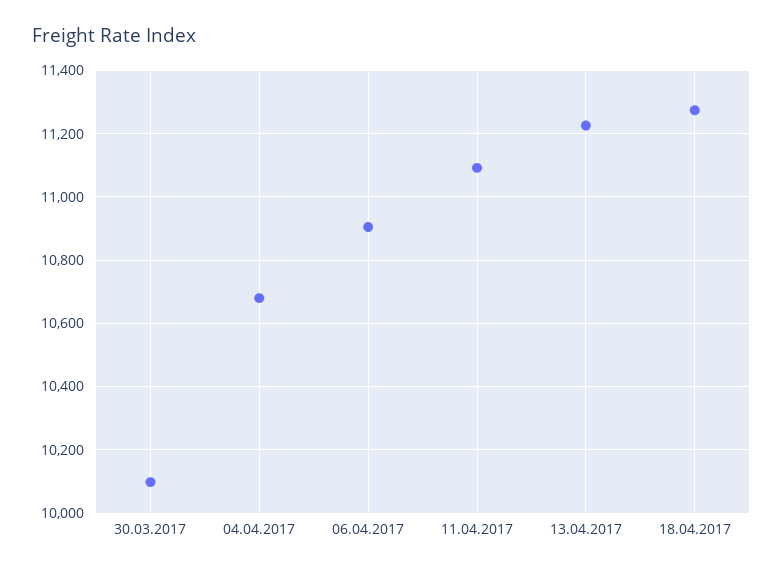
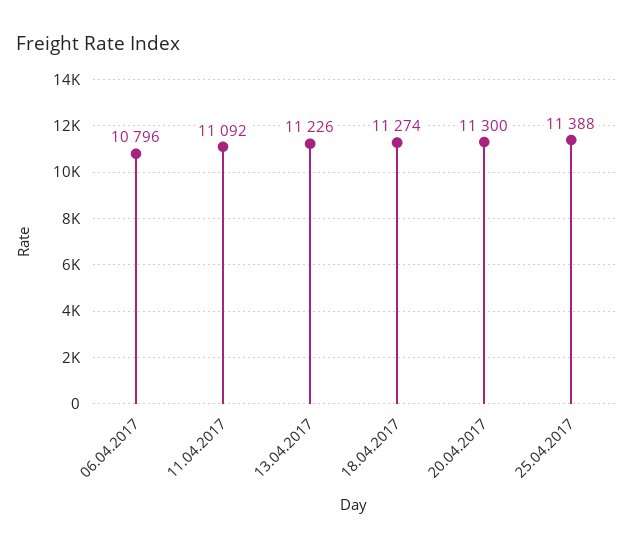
30.03.2017: 10100 -> none
04.04.2017: 10680 -> none
06.04.2017: 10900 -> 10796
20.04.2017: none -> 11300
25.04.2017: none -> 11388

